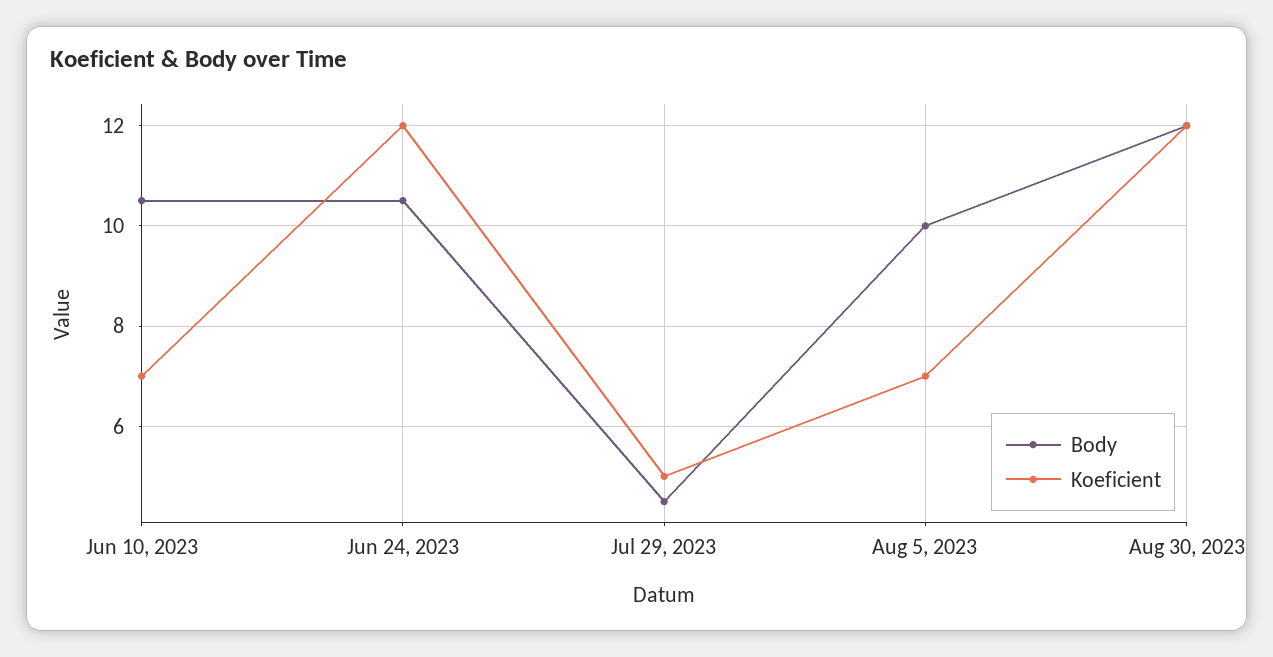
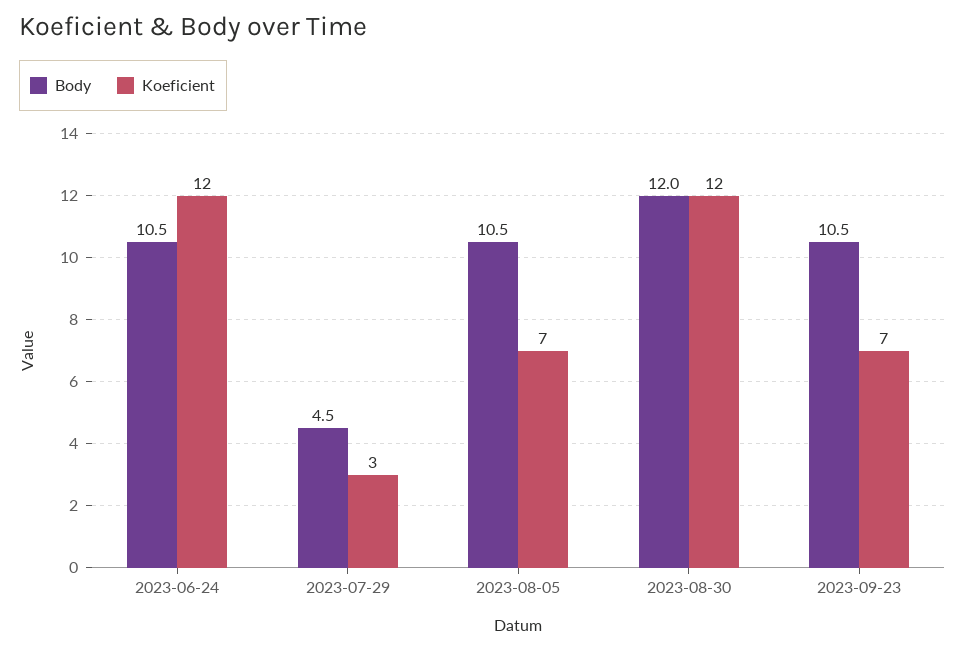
Body, Jun 10, 2023: 10.5 -> none
Koeficient, Jun 10, 2023: 7 -> none
Koeficient, Jul 29, 2023: 5 -> 3
Body, Aug 5, 2023: 10 -> 10.5
Body, 2023-09-23: none -> 10.5
Koeficient, 2023-09-23: none -> 7

